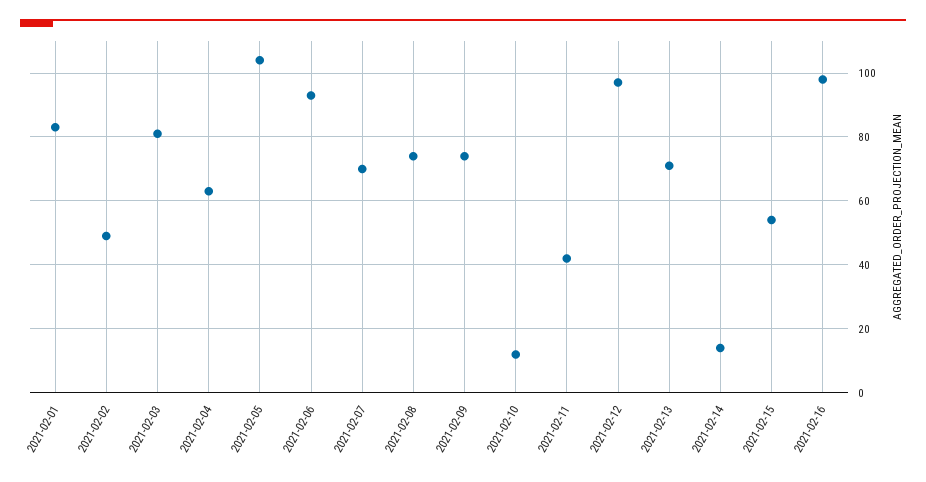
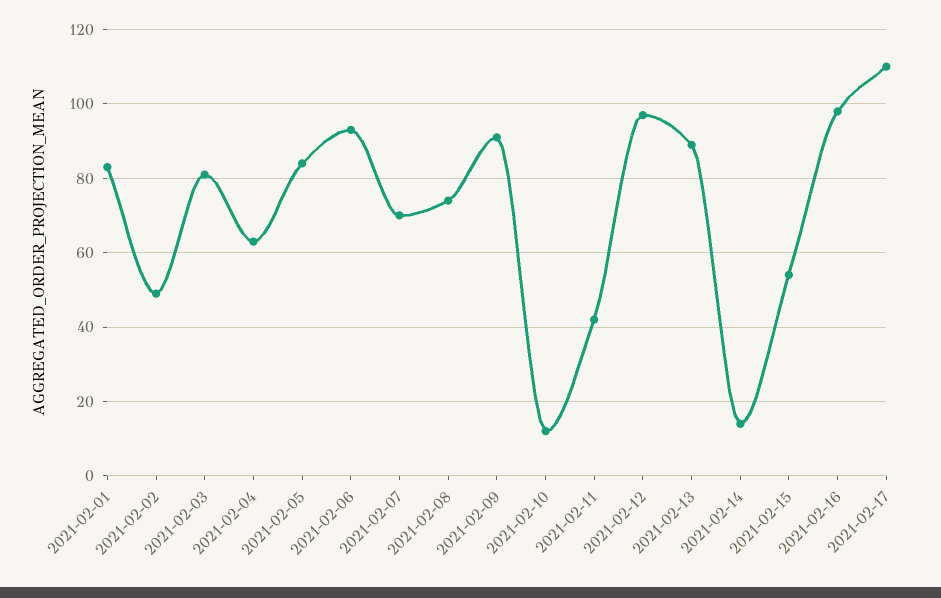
2021-02-05: 105 -> 85
2021-02-09: 75 -> 90
2021-02-13: 70 -> 90
2021-02-17: none -> 110

